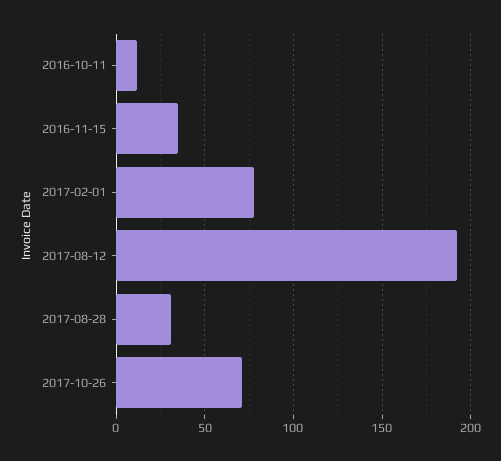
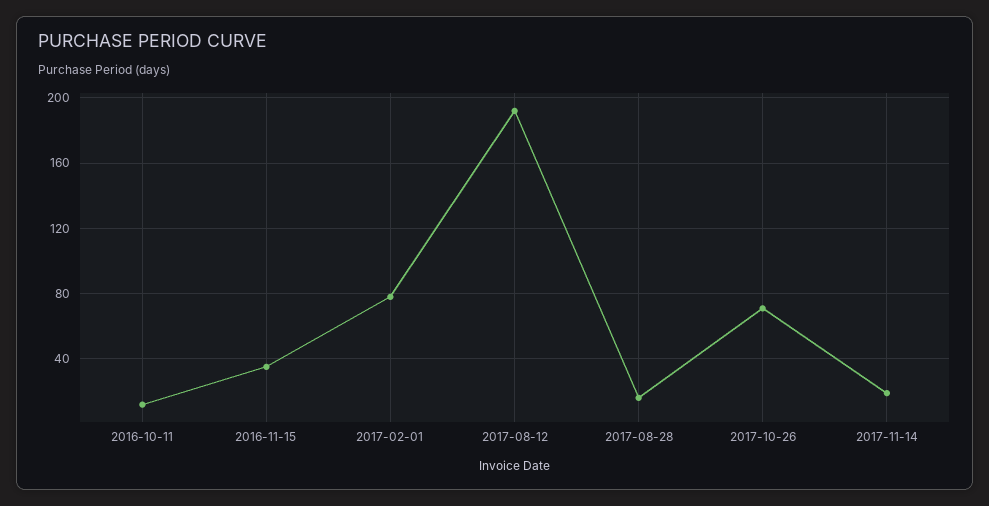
2017-08-28: 30 -> 15
2017-11-14: none -> 20

